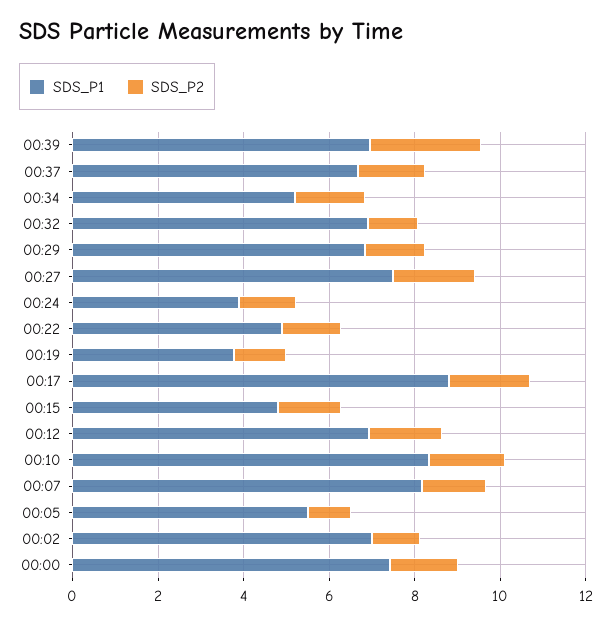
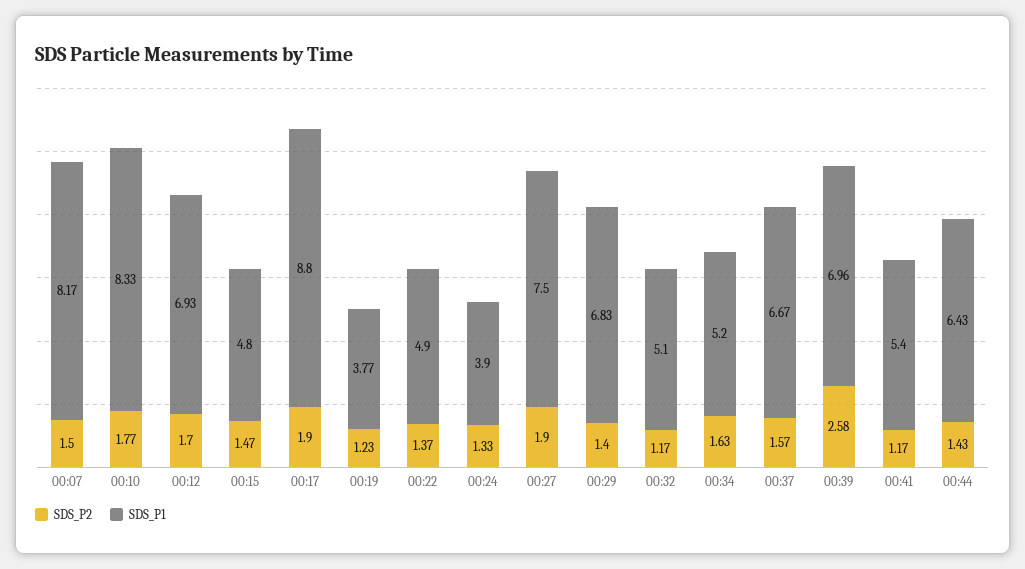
SDS_P1, 00:32: 7 -> 5.1
SDS_P1, 00:05: 5.5 -> none
SDS_P2, 00:05: 1 -> none
SDS_P1, 00:02: 7 -> none
SDS_P2, 00:02: 1 -> none
SDS_P1, 00:00: 7.5 -> none
SDS_P2, 00:00: 1.5 -> none
SDS_P2, 00:41: none -> 1.17
SDS_P1, 00:41: none -> 5.4
SDS_P2, 00:44: none -> 1.43
SDS_P1, 00:44: none -> 6.43

